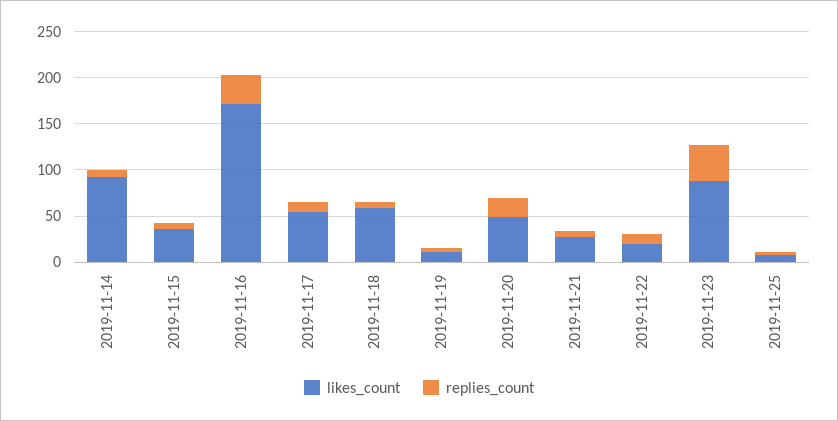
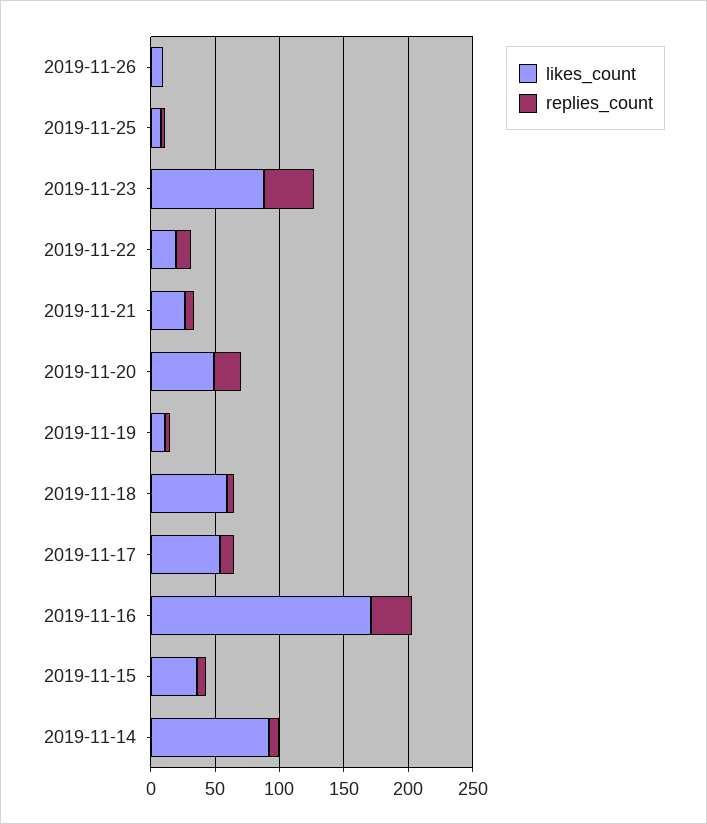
likes_count, 2019-11-26: none -> 10
replies_count, 2019-11-26: none -> 0

